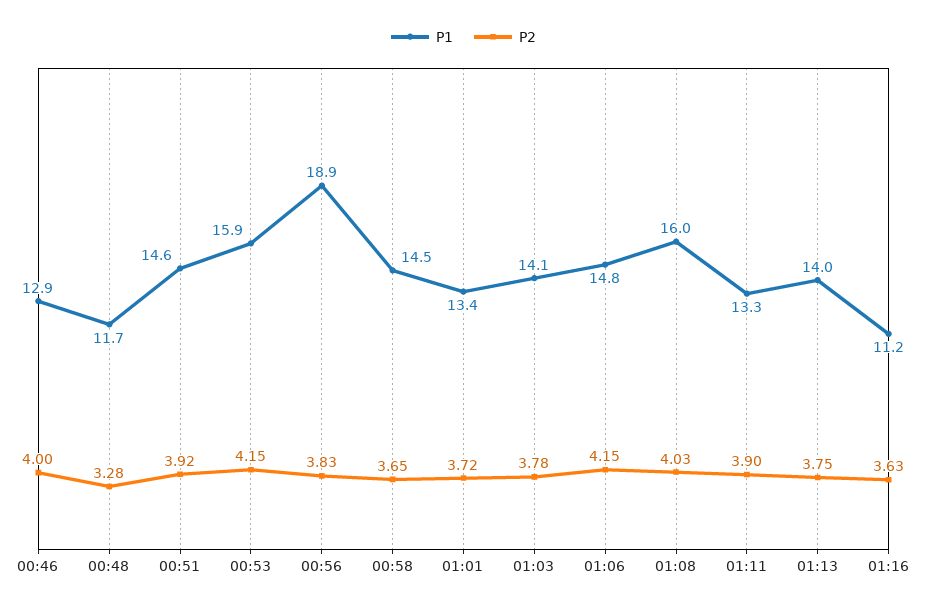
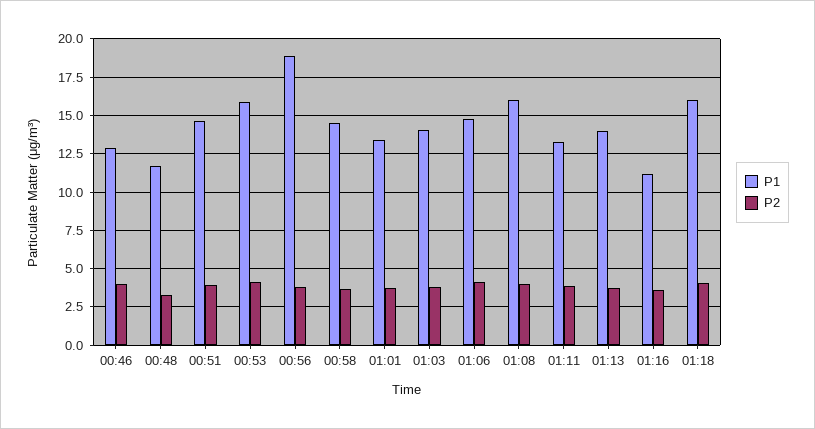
P1, 01:18: none -> 16
P2, 01:18: none -> 4

